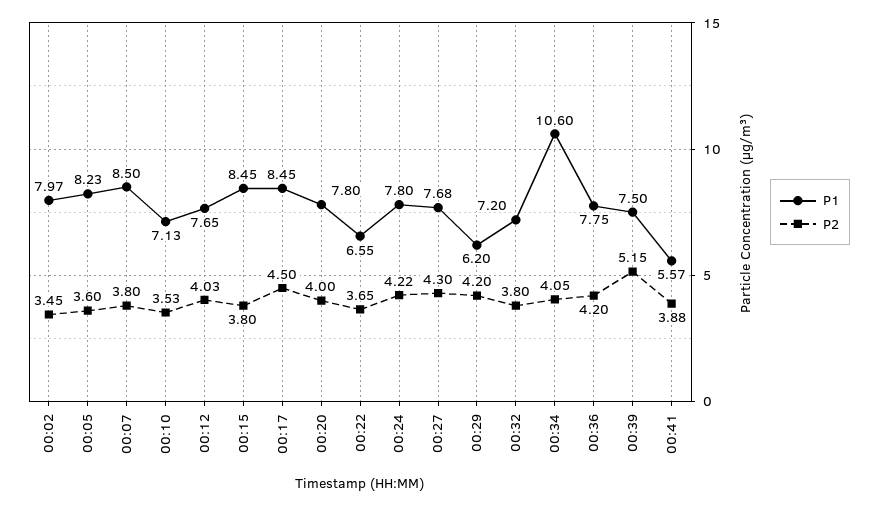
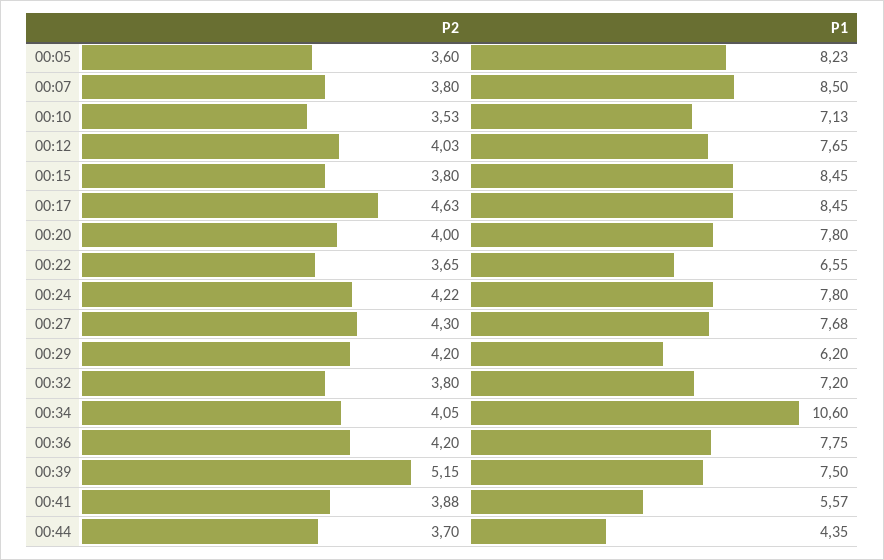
P1, 00:02: 7.97 -> none
P2, 00:02: 3.45 -> none
P2, 00:17: 4.5 -> 4.63
P2, 00:44: none -> 3.7
P1, 00:44: none -> 4.35

